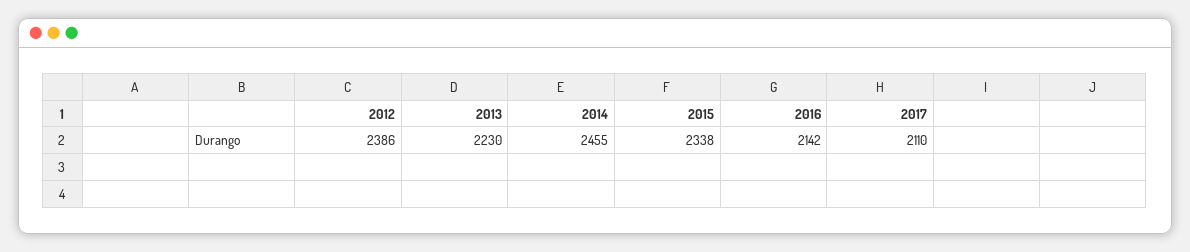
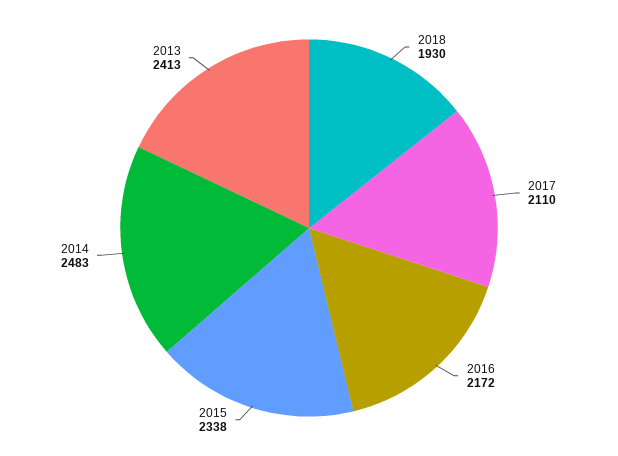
2012: 2386 -> none
2013: 2230 -> 2413
2014: 2455 -> 2483
2016: 2142 -> 2172
2018: none -> 1930

